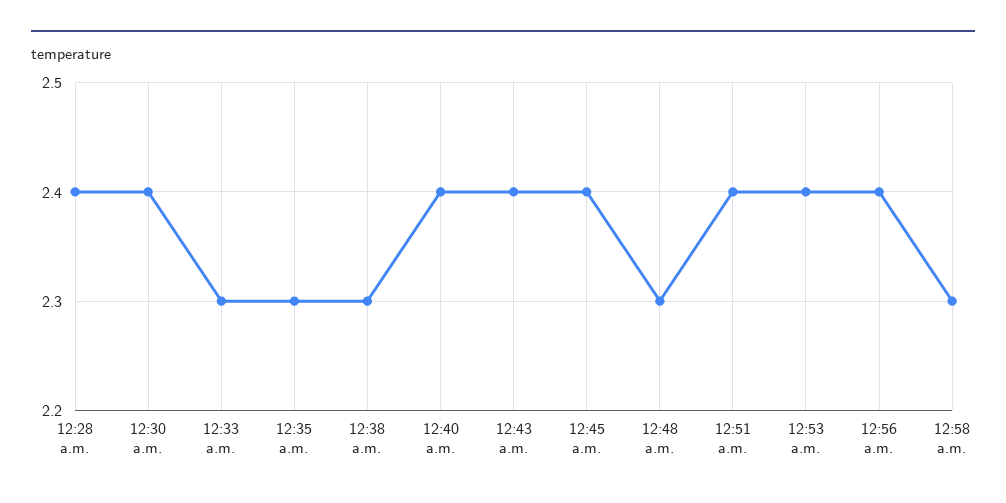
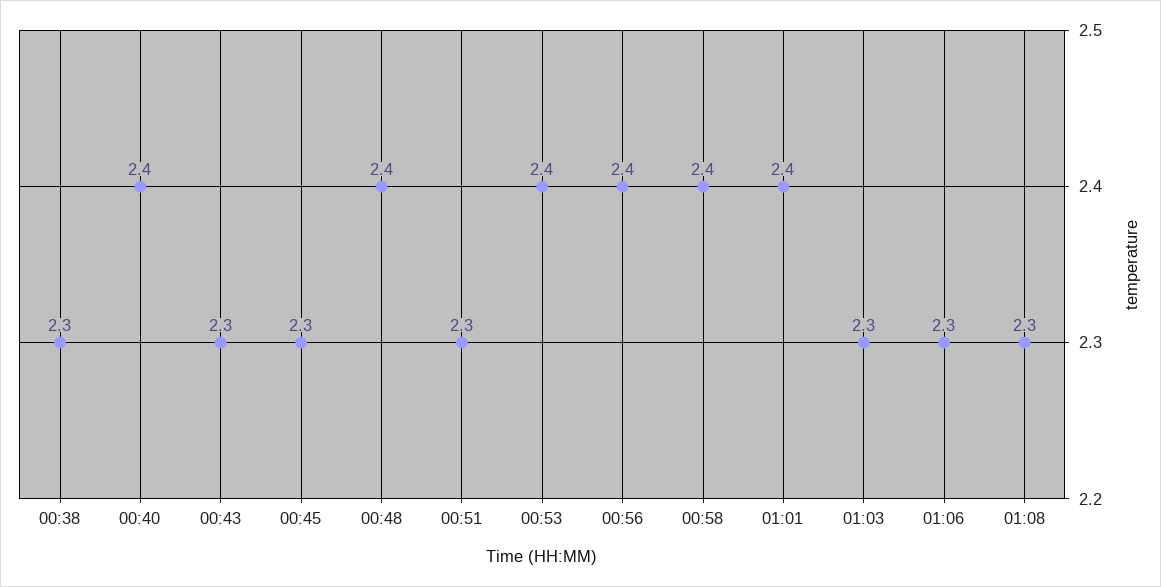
12:28 a.m.: 2.4 -> none
12:30 a.m.: 2.4 -> none
12:33 a.m.: 2.3 -> none
12:35 a.m.: 2.3 -> none
12:43 a.m.: 2.4 -> 2.3
12:45 a.m.: 2.4 -> 2.3
12:48 a.m.: 2.3 -> 2.4
12:51 a.m.: 2.4 -> 2.3
12:58 a.m.: 2.3 -> 2.4
01:01: none -> 2.4
01:03: none -> 2.3
01:06: none -> 2.3
01:08: none -> 2.3

